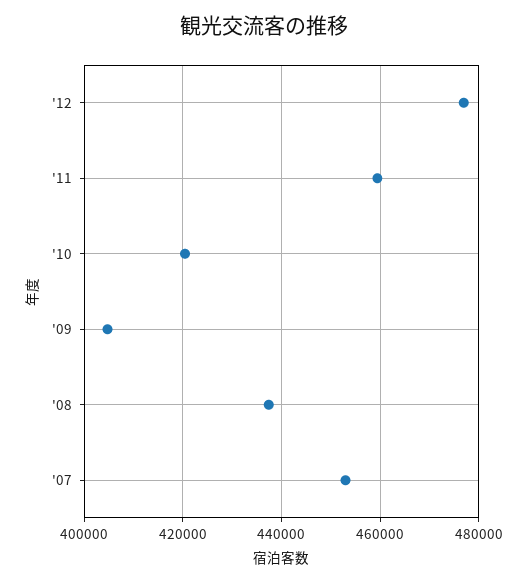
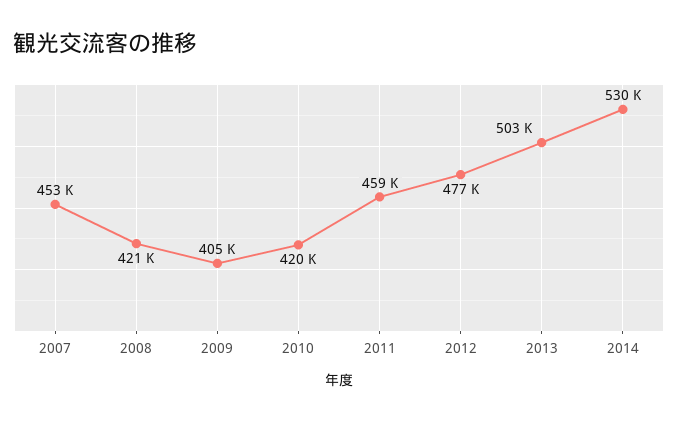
'08: 438000 -> 421000
2013: none -> 503000
2014: none -> 530000

